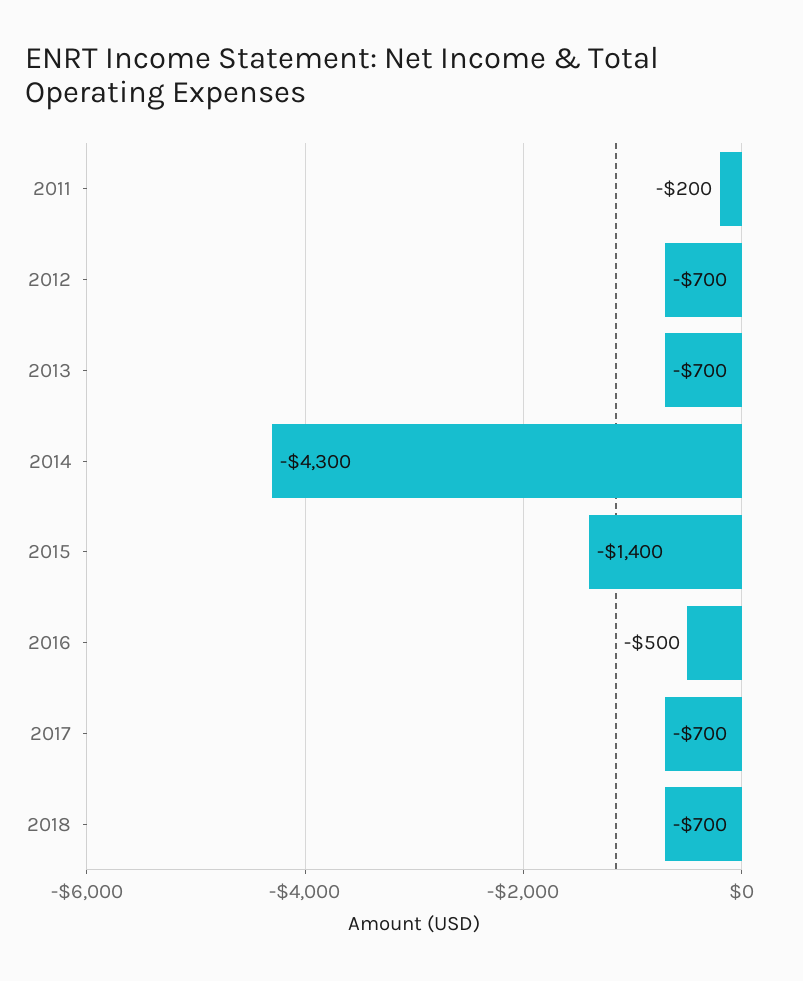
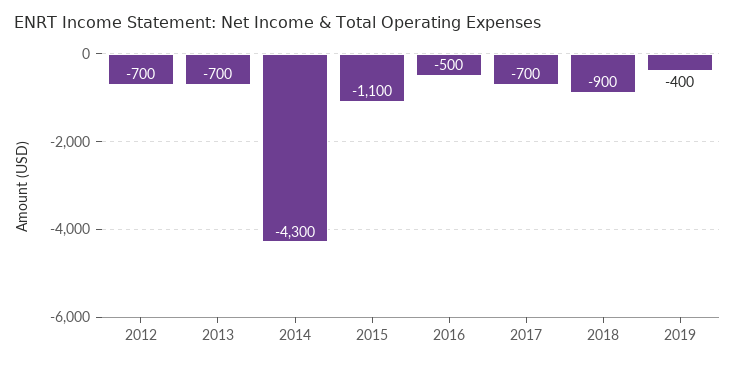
2011: -200 -> none
2015: -1400 -> -1100
2018: -700 -> -900
2019: none -> -400

